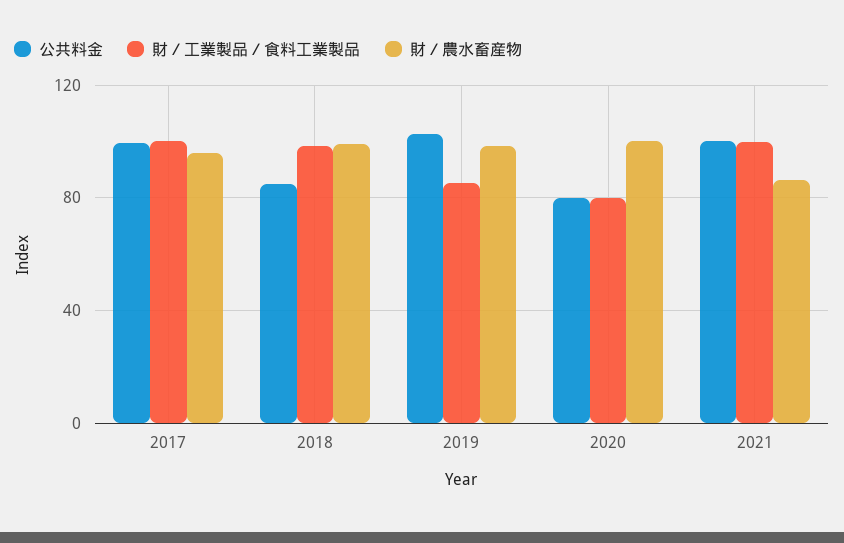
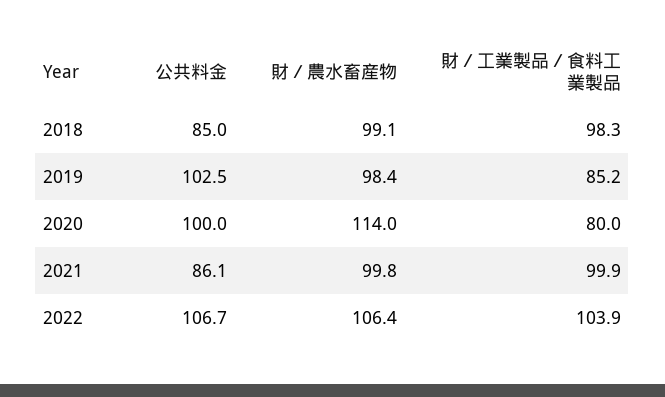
公共料金, 2017: 100 -> none
財／工業製品／食料工業製品, 2017: 100 -> none
財／農水畜産物, 2017: 95 -> none
公共料金, 2020: 80 -> 100
財／農水畜産物, 2020: 100 -> 114
公共料金, 2021: 100 -> 86.1
財／農水畜産物, 2021: 85 -> 99.8
公共料金, 2022: none -> 106.7
財／農水畜産物, 2022: none -> 106.4
財／工業製品／食料工業製品, 2022: none -> 103.9

